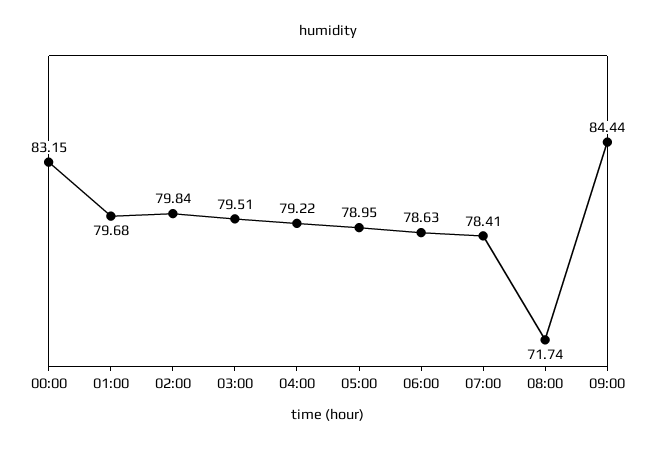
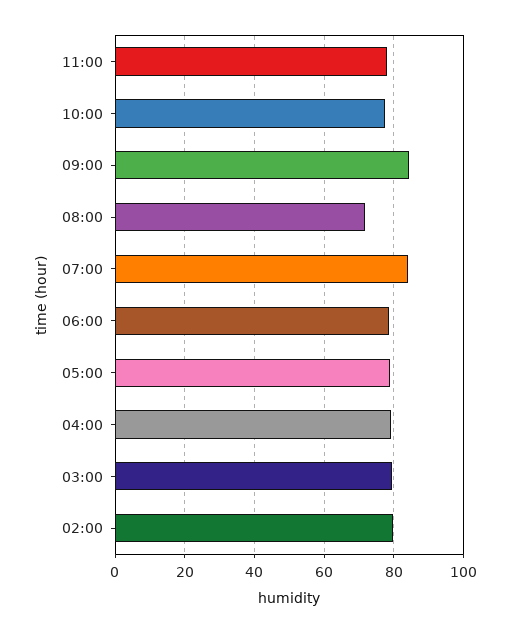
00:00: 83.15 -> none
01:00: 79.68 -> none
07:00: 78.41 -> 84
11:00: none -> 78
10:00: none -> 78

